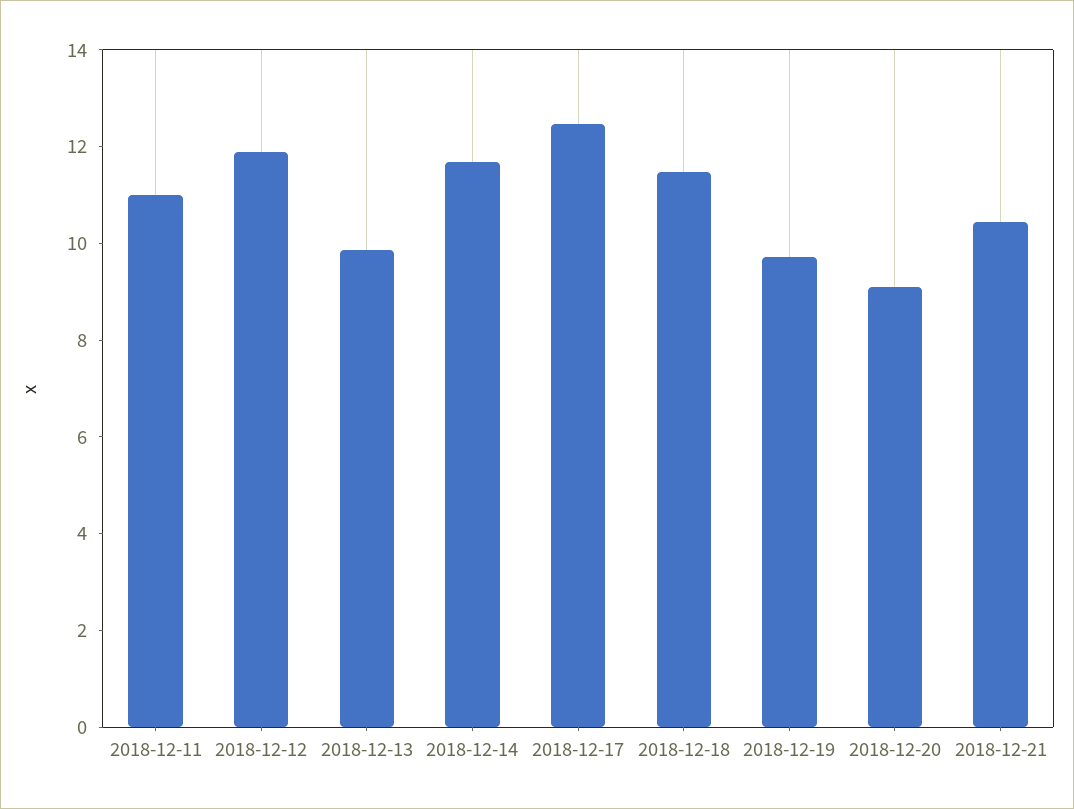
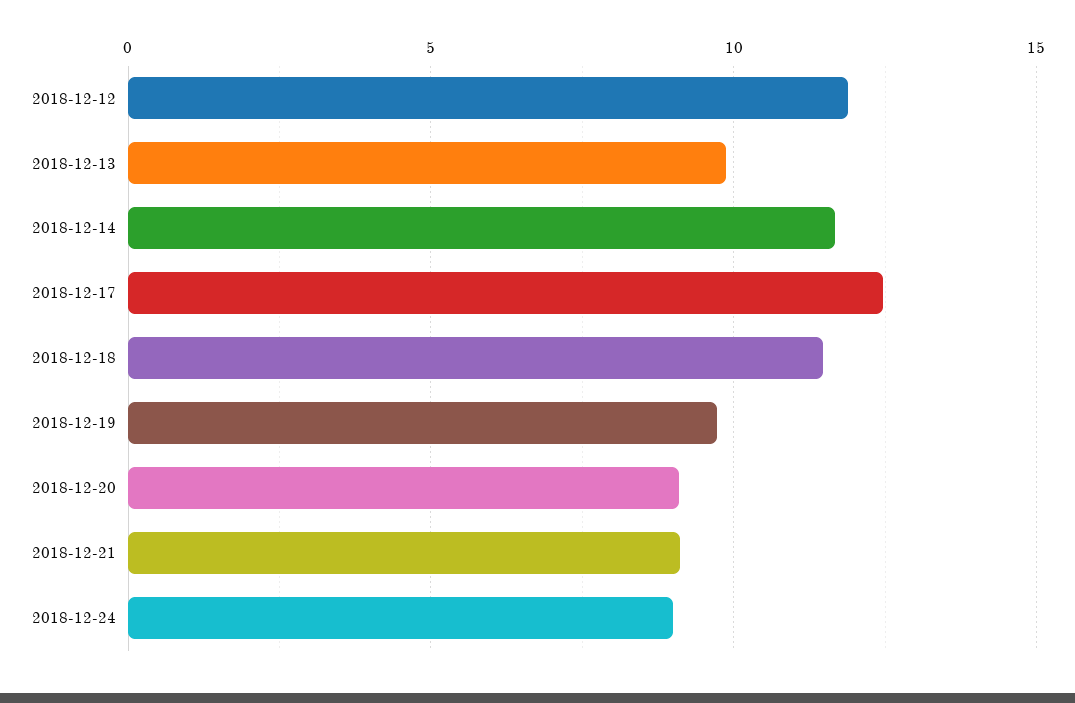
2018-12-11: 11 -> none
2018-12-21: 10.5 -> 9
2018-12-24: none -> 9

